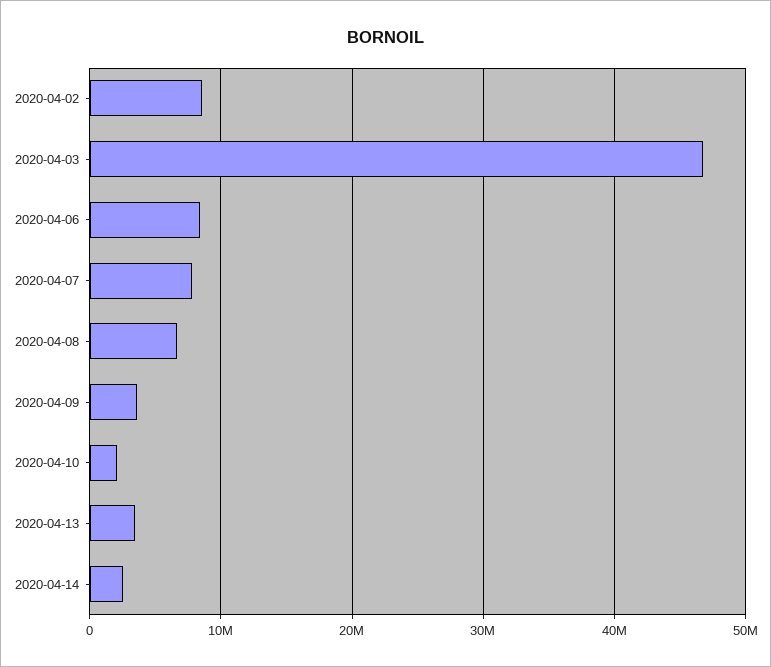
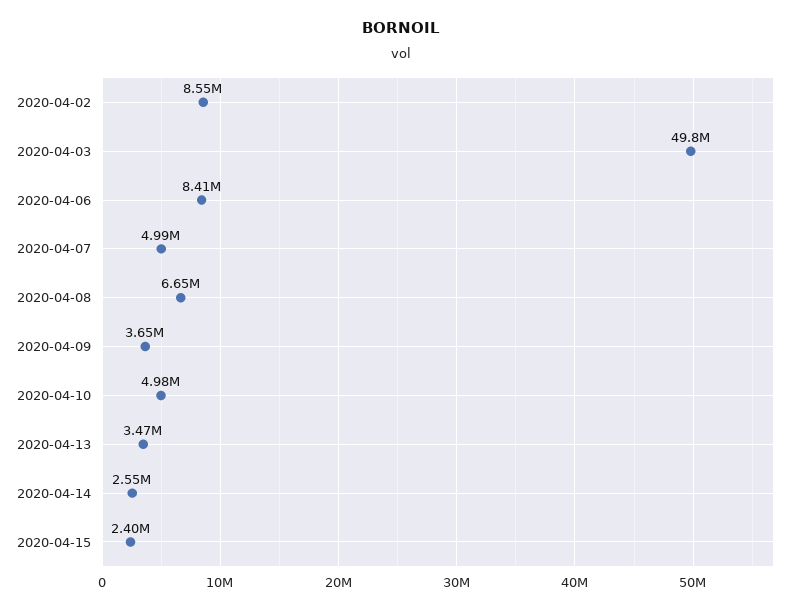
2020-04-03: 47000000 -> 49800000
2020-04-07: 8000000 -> 4990000
2020-04-10: 2000000 -> 4980000
2020-04-15: none -> 2400000

